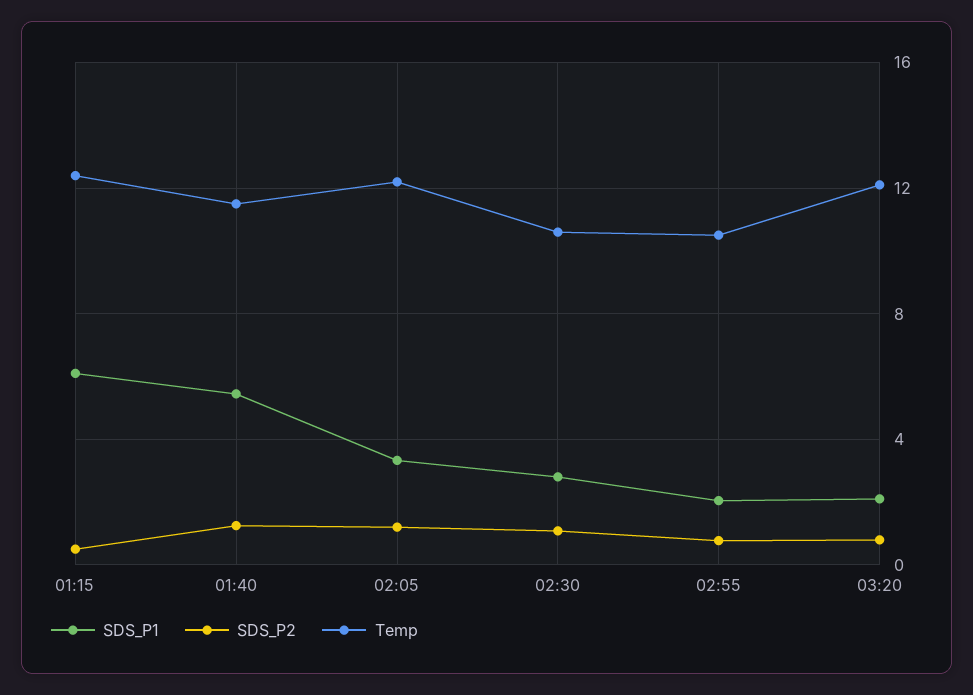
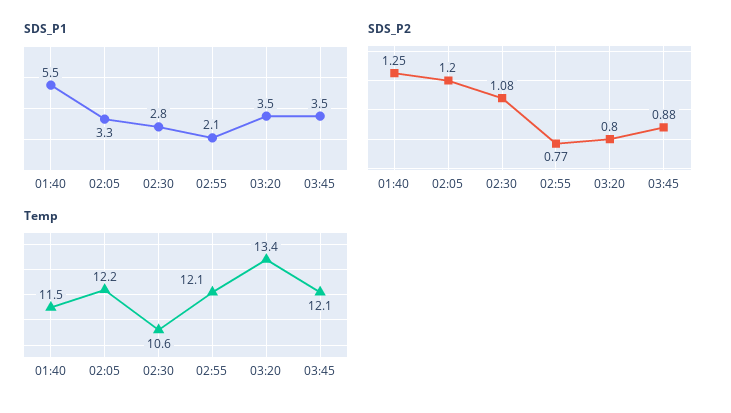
SDS_P1, 01:15: 6 -> none
SDS_P2, 01:15: 0.5 -> none
Temp, 01:15: 12.5 -> none
Temp, 02:55: 10.5 -> 12.1
SDS_P1, 03:20: 2 -> 3.5
Temp, 03:20: 12 -> 13.4
SDS_P1, 03:45: none -> 3.5
SDS_P2, 03:45: none -> 0.88
Temp, 03:45: none -> 12.1

